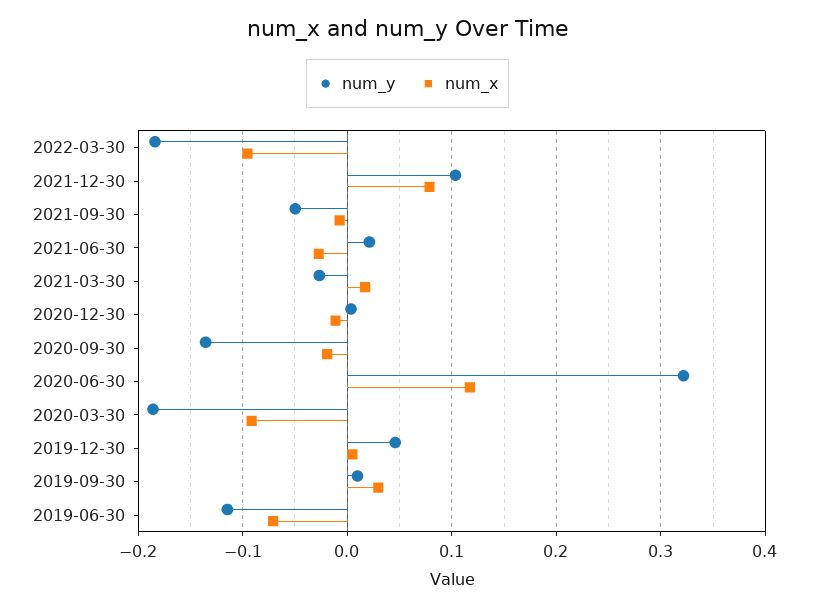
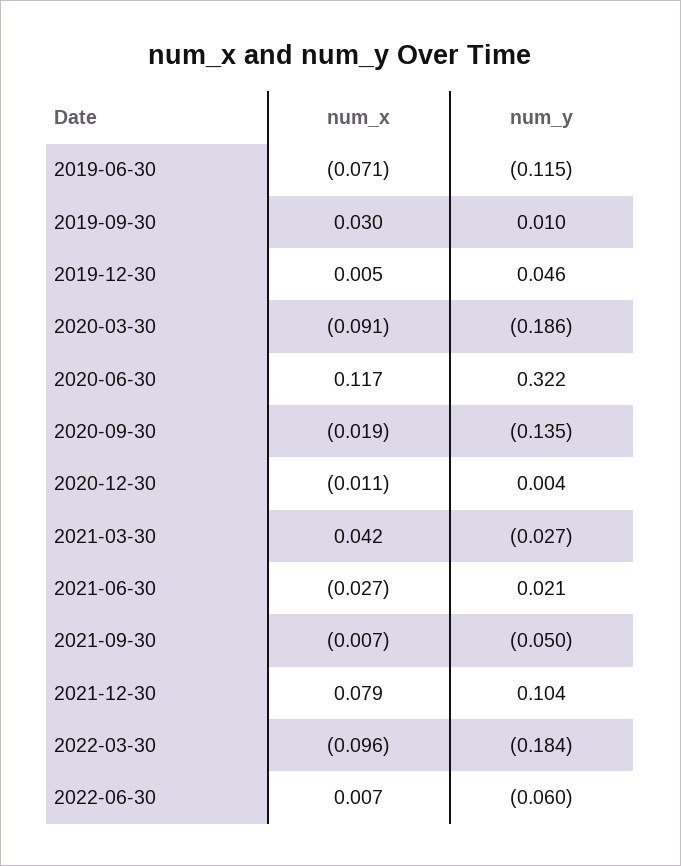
num_x, 2021-03-30: 0.02 -> 0.042
num_x, 2022-06-30: none -> 0.007
num_y, 2022-06-30: none -> -0.06

